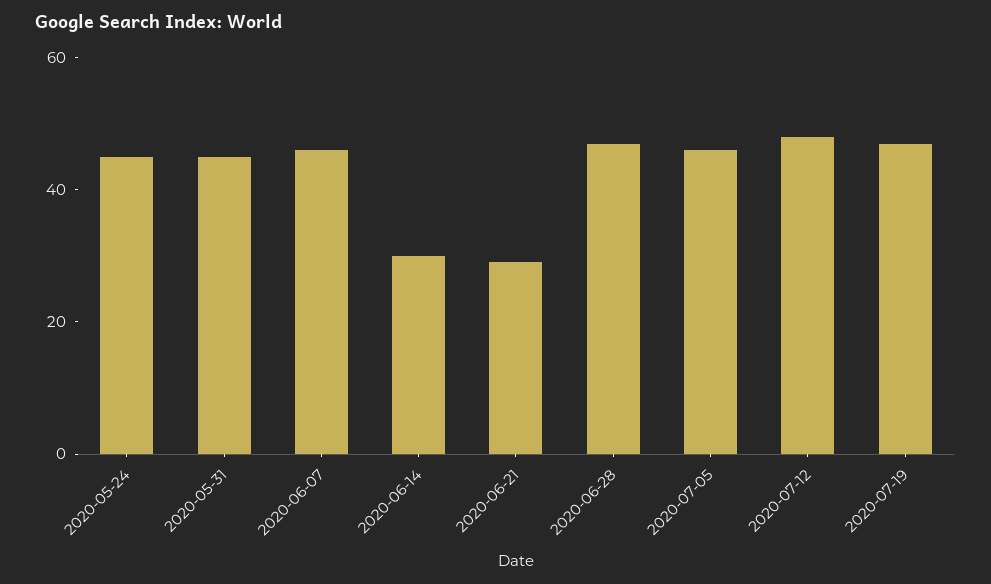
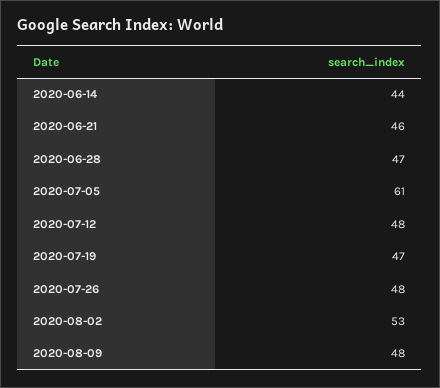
2020-05-24: 45 -> none
2020-05-31: 45 -> none
2020-06-07: 45 -> none
2020-06-14: 30 -> 44
2020-06-21: 30 -> 46
2020-07-05: 45 -> 61
2020-07-26: none -> 48
2020-08-02: none -> 53
2020-08-09: none -> 48

